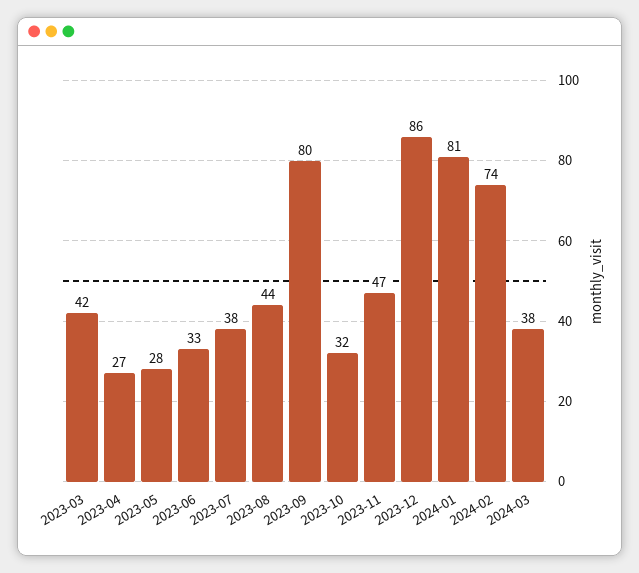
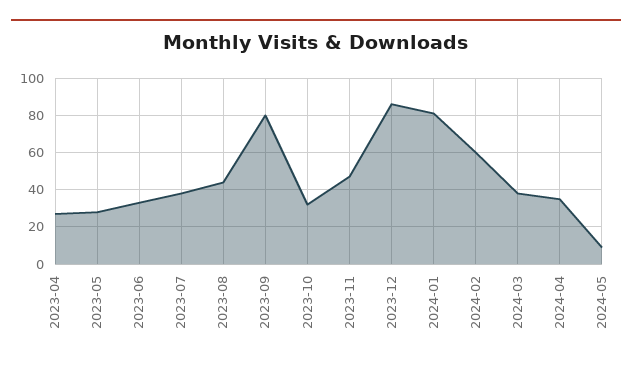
2023-03: 42 -> none
2024-02: 74 -> 60
2024-04: none -> 35
2024-05: none -> 10

